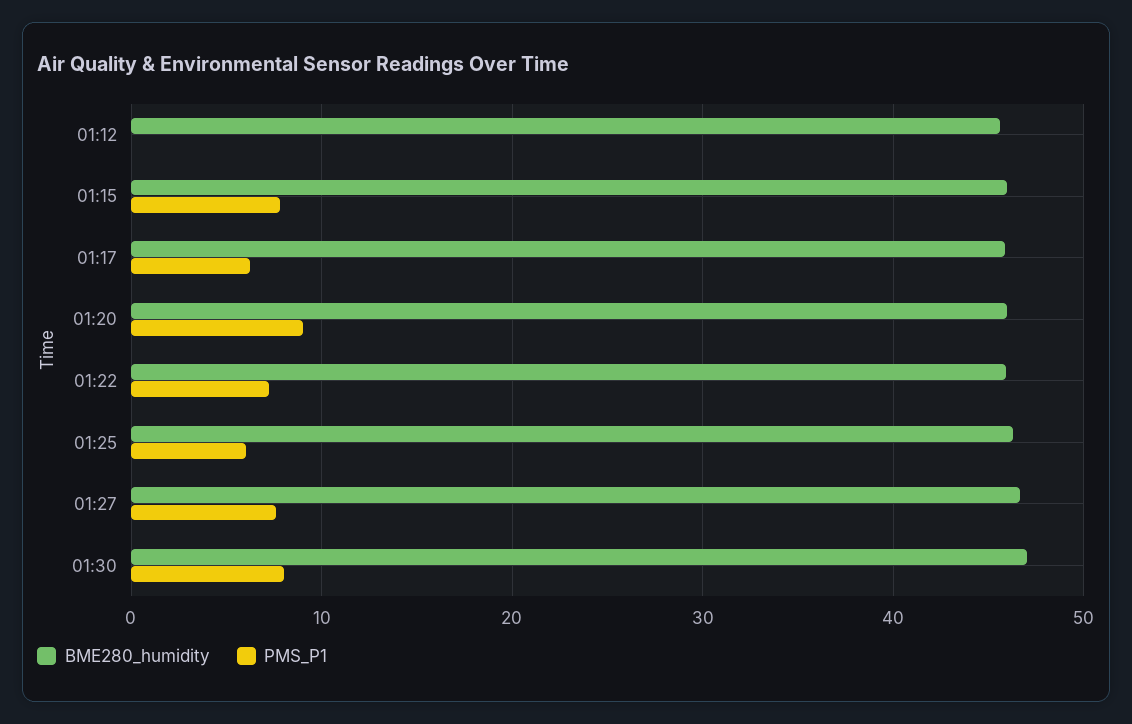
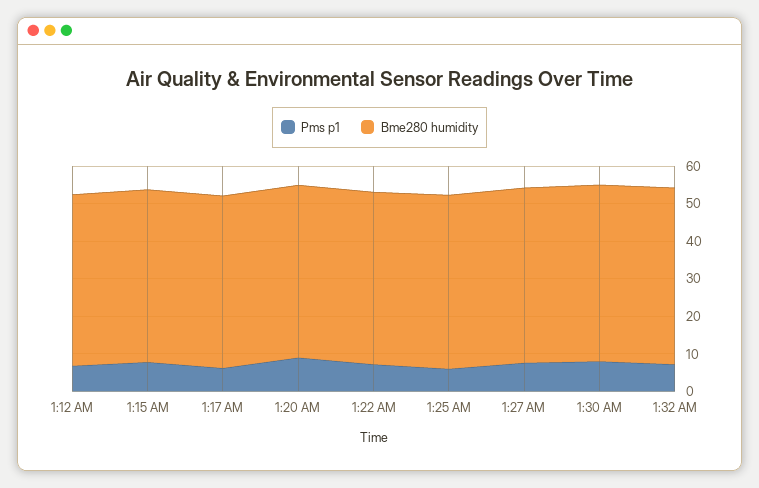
PMS_P1, 01:12: 0 -> 7.5
PMS_P1, 1:32 AM: none -> 7.5
BME280_humidity, 1:32 AM: none -> 47.5

